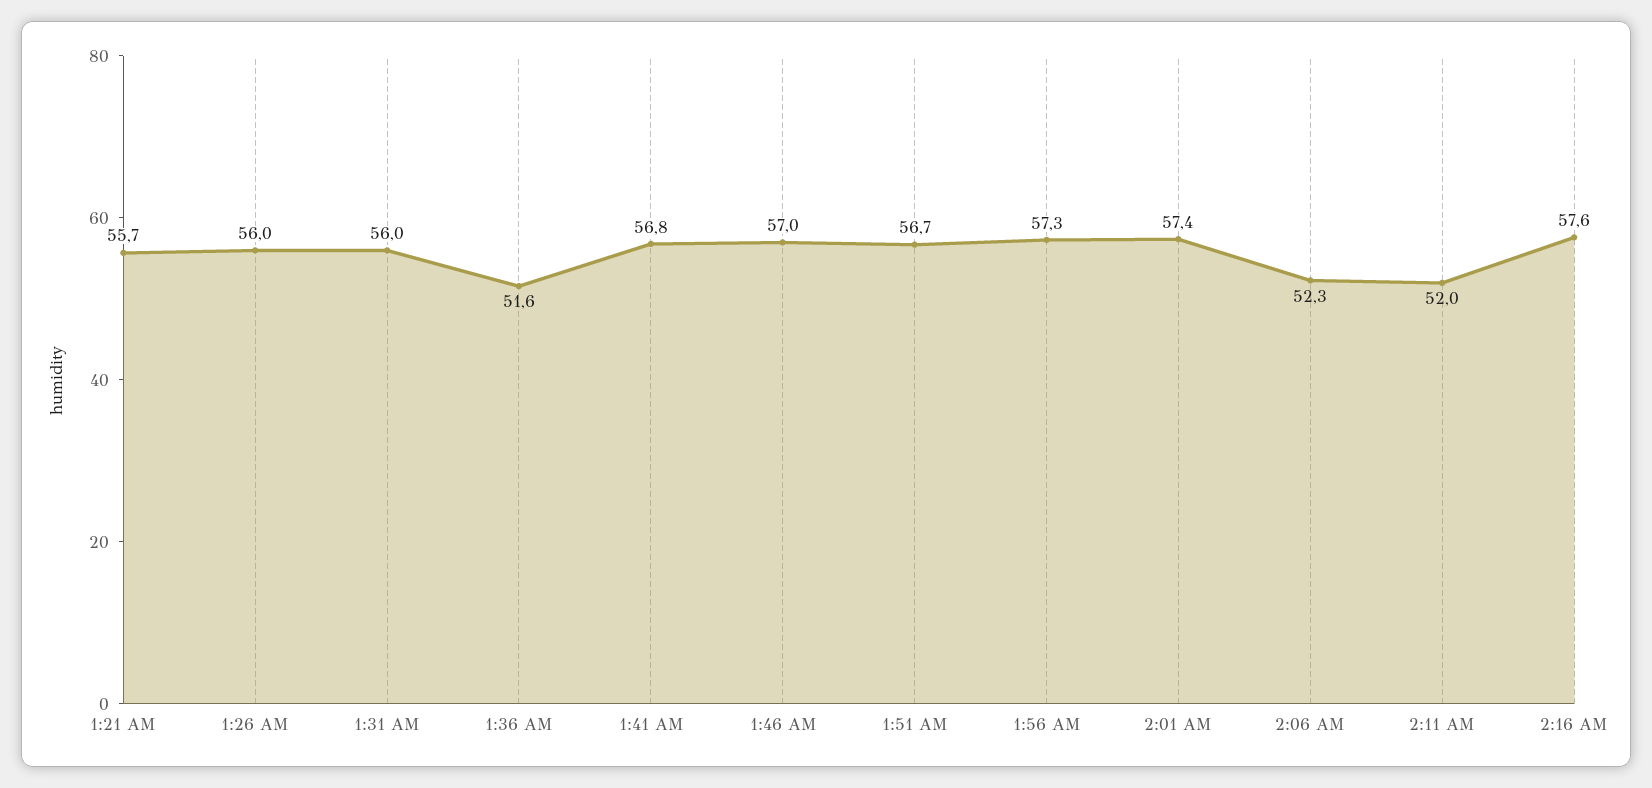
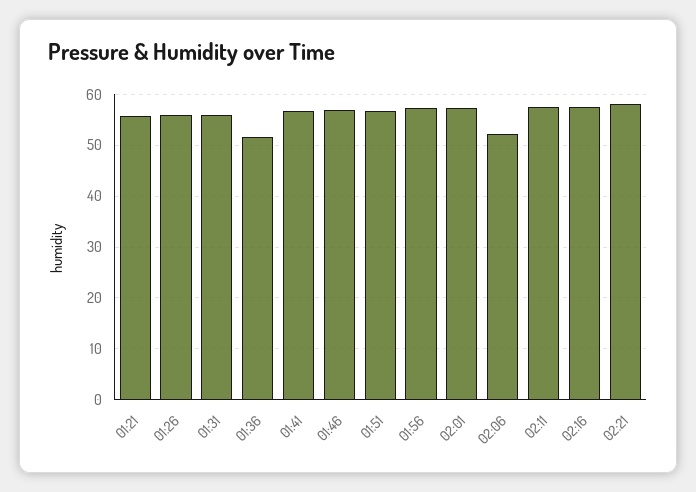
2:11 AM: 52 -> 58
02:21: none -> 58

